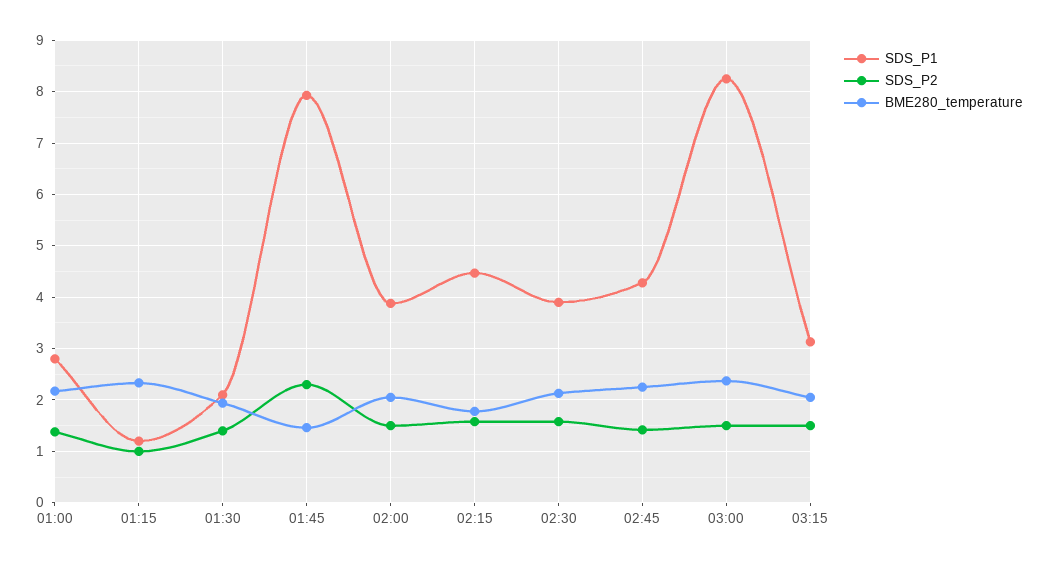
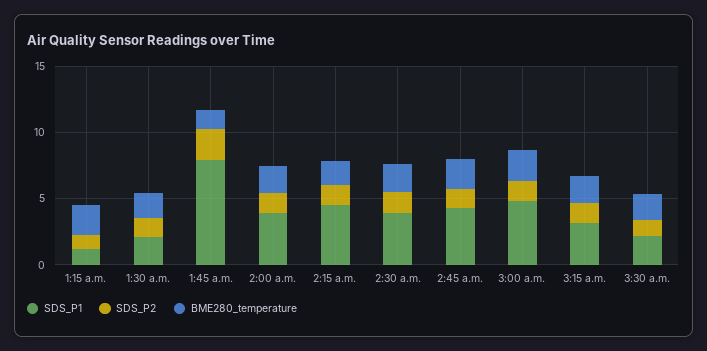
SDS_P1, 01:00: 2.8 -> none
SDS_P2, 01:00: 1.4 -> none
BME280_temperature, 01:00: 2.2 -> none
SDS_P1, 03:00: 8.2 -> 5
SDS_P1, 3:30 a.m.: none -> 2
SDS_P2, 3:30 a.m.: none -> 1
BME280_temperature, 3:30 a.m.: none -> 2

